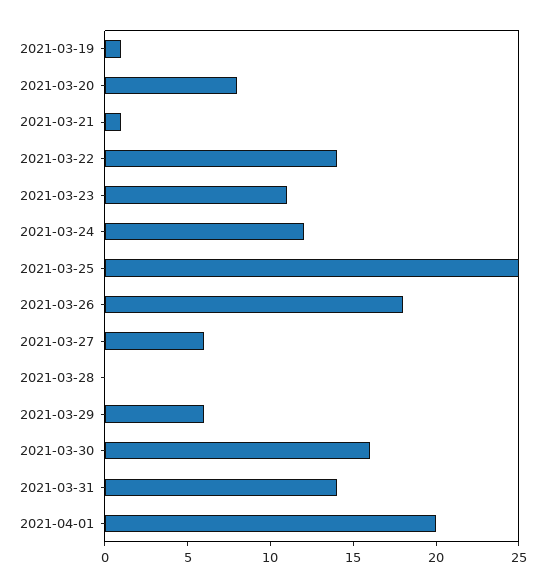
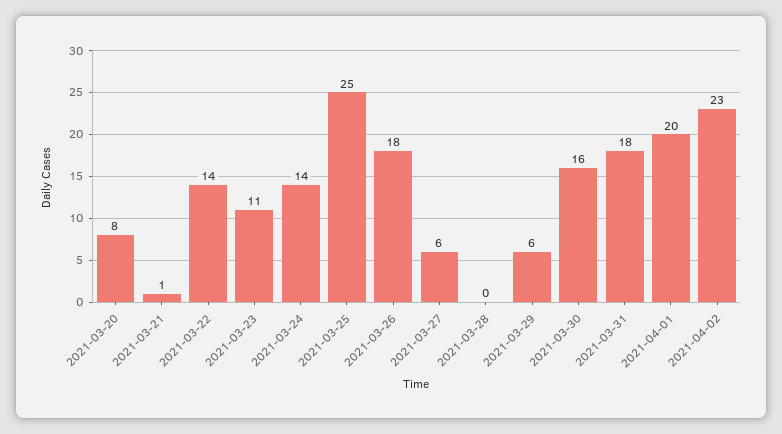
2021-03-19: 1 -> none
2021-03-24: 12 -> 14
2021-03-31: 14 -> 18
2021-04-02: none -> 23

